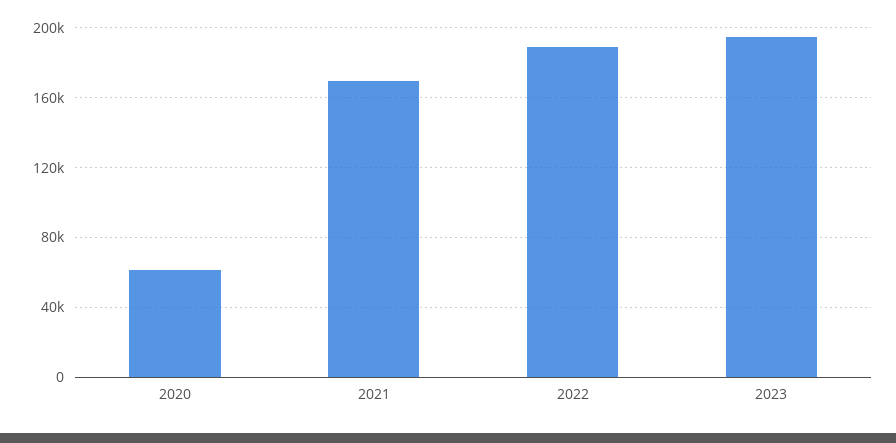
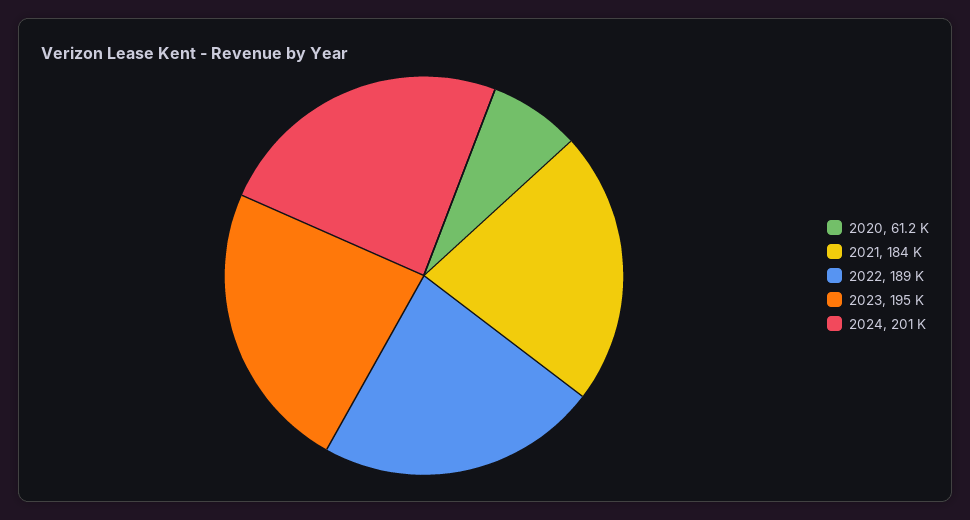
2021: 170000 -> 184000
2024: none -> 201000

